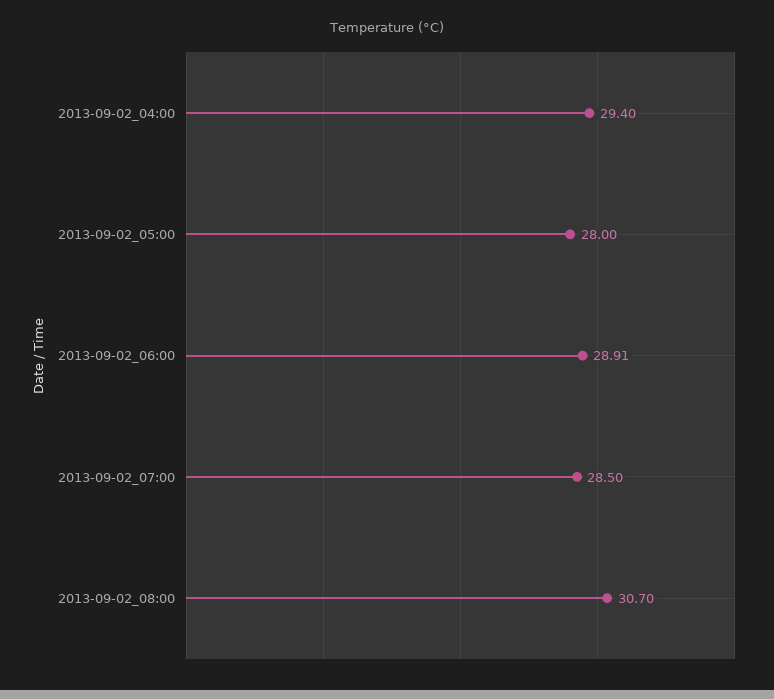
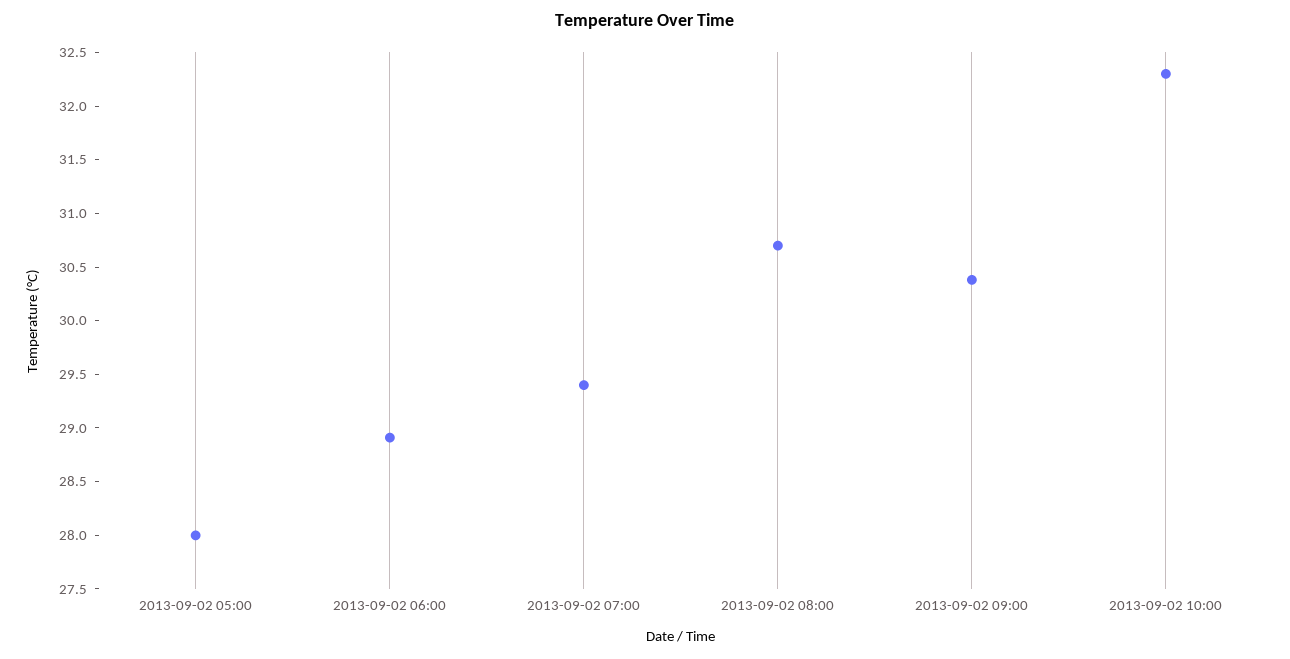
2013-09-02_04:00: 29.4 -> none
2013-09-02_07:00: 28.5 -> 29.4
2013-09-02 09:00: none -> 30.4
2013-09-02 10:00: none -> 32.3

